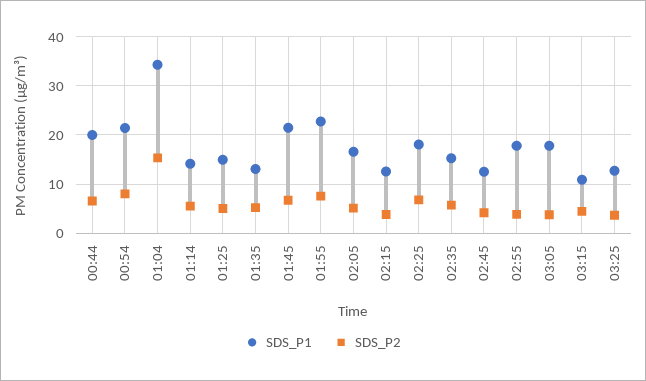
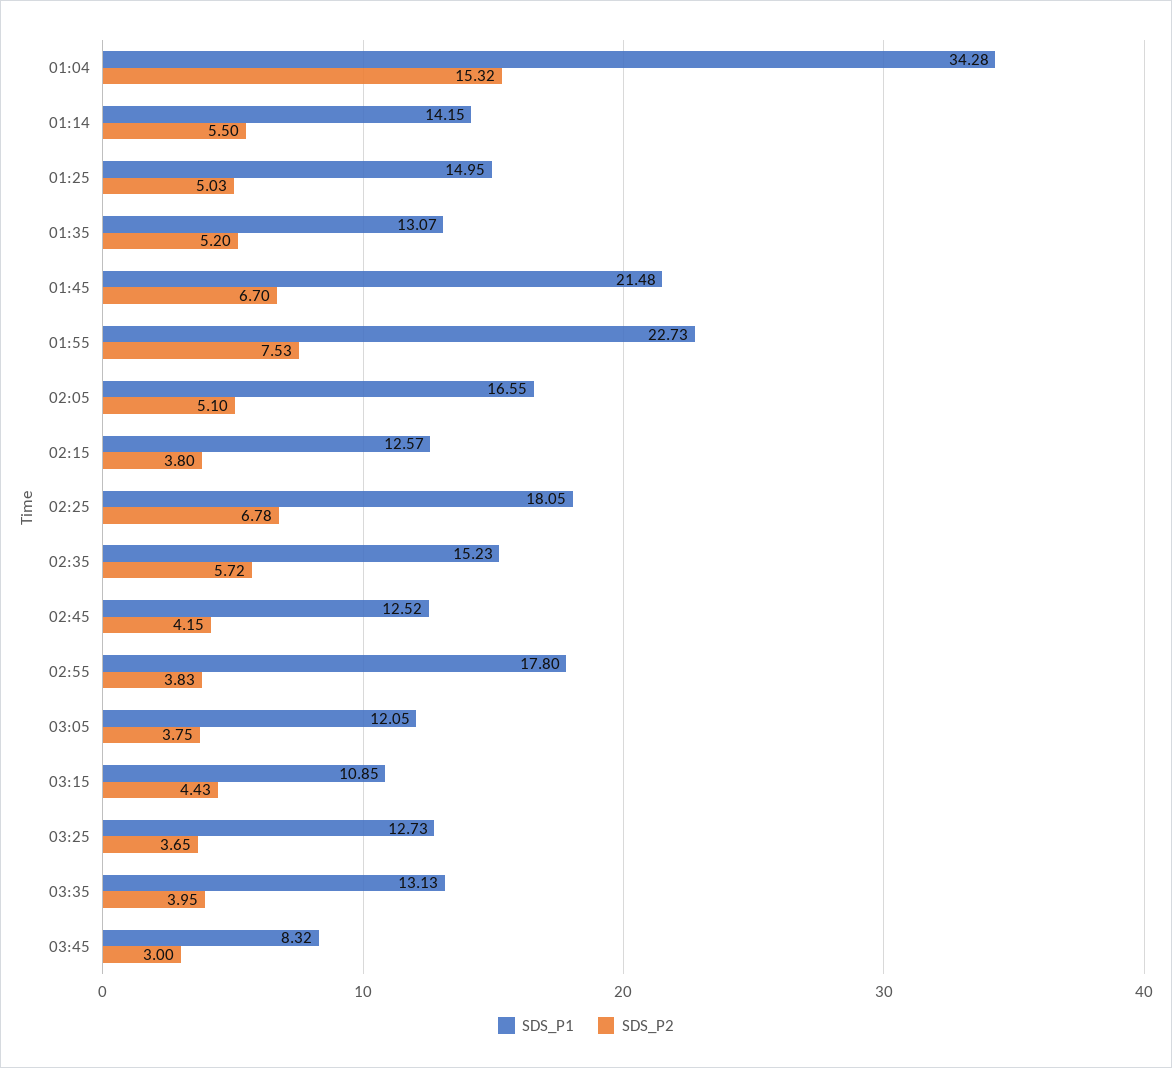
SDS_P1, 00:44: 20 -> none
SDS_P2, 00:44: 6 -> none
SDS_P1, 00:54: 22 -> none
SDS_P2, 00:54: 8 -> none
SDS_P1, 03:05: 18 -> 12.05
SDS_P1, 03:35: none -> 13.13
SDS_P2, 03:35: none -> 3.95
SDS_P1, 03:45: none -> 8.32
SDS_P2, 03:45: none -> 3

